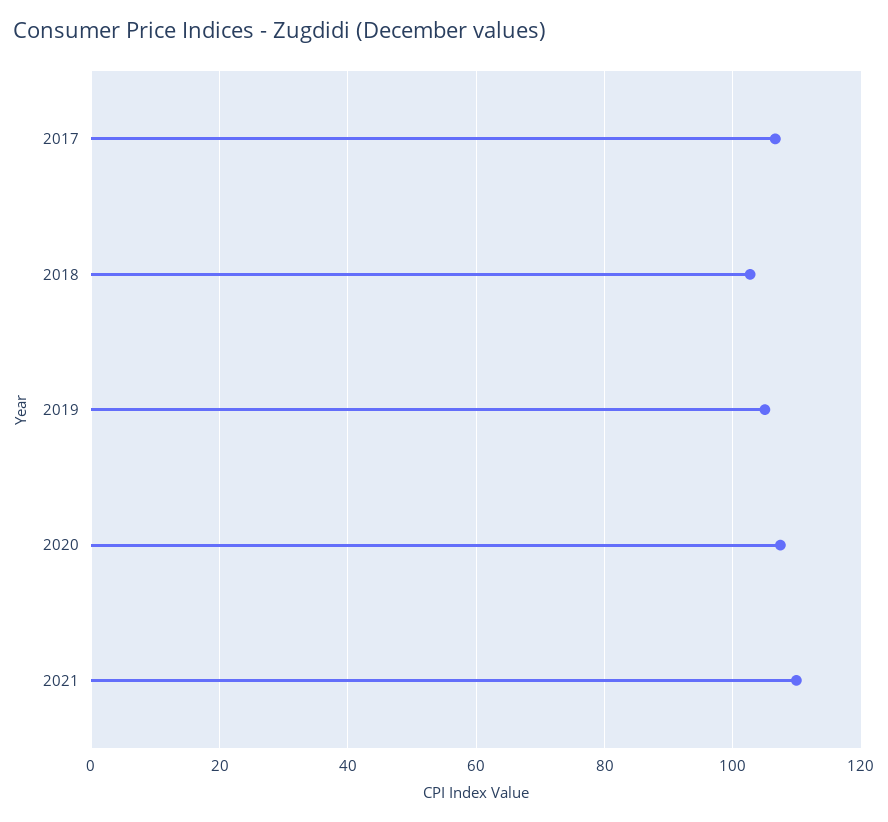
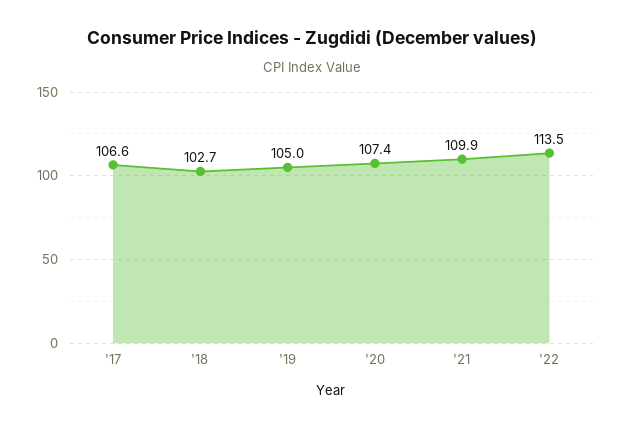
'22: none -> 113.5

